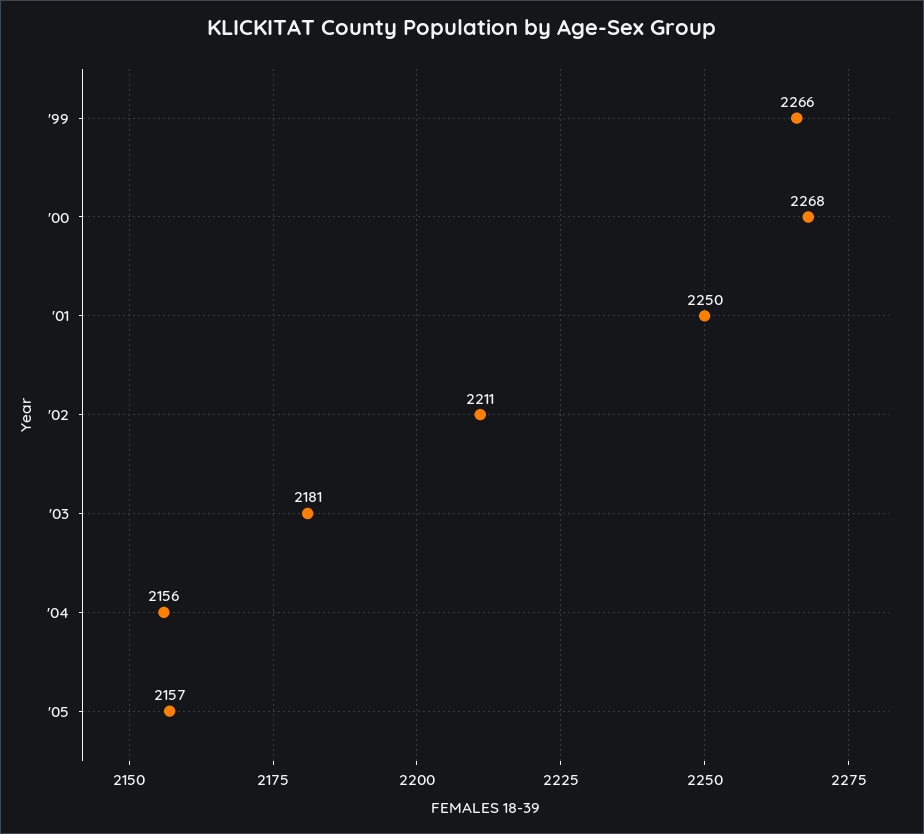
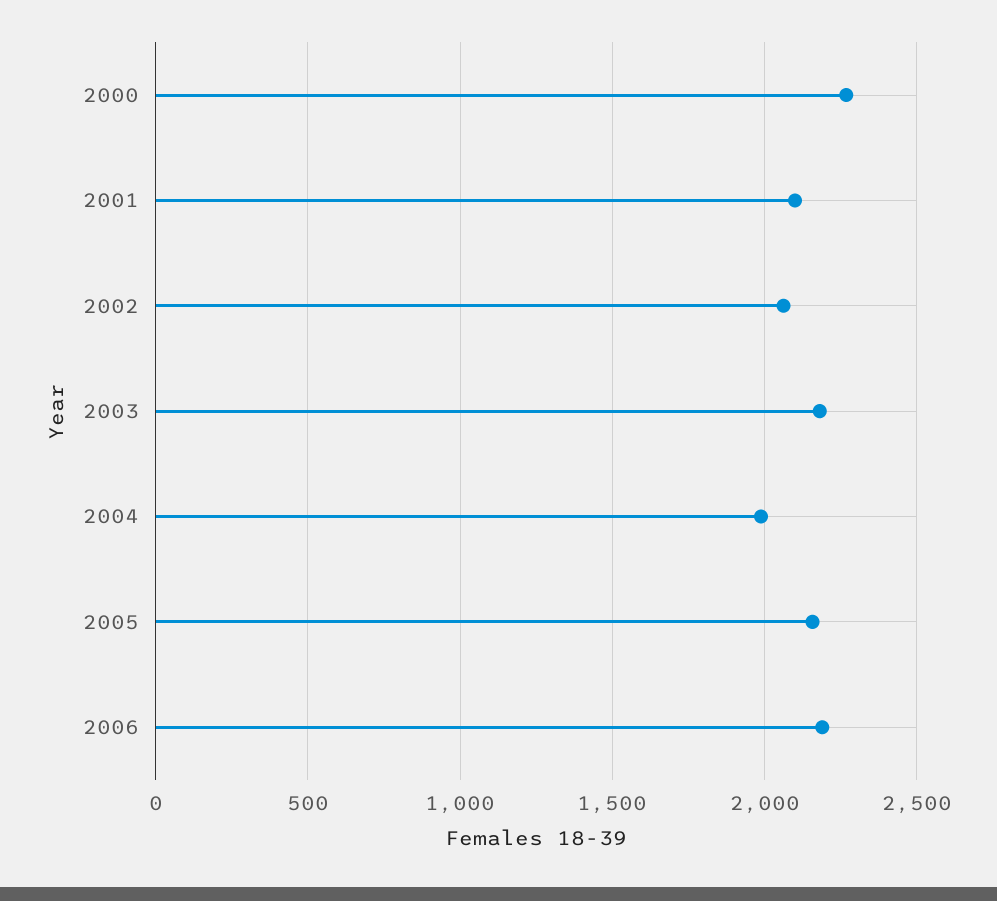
'99: 2266 -> none
'01: 2250 -> 2100
'02: 2211 -> 2050
'04: 2156 -> 2000
2006: none -> 2200

